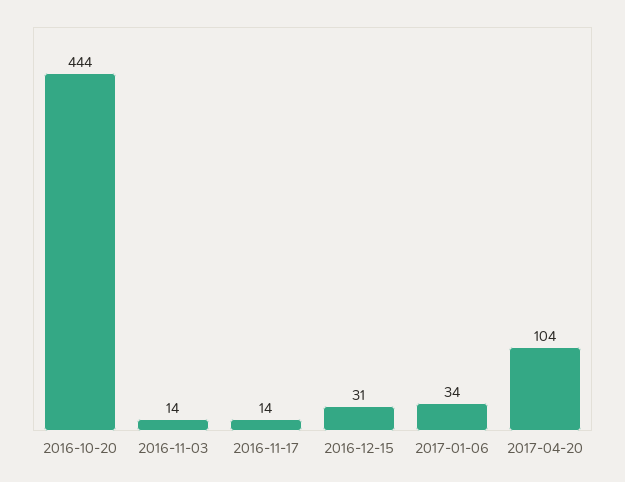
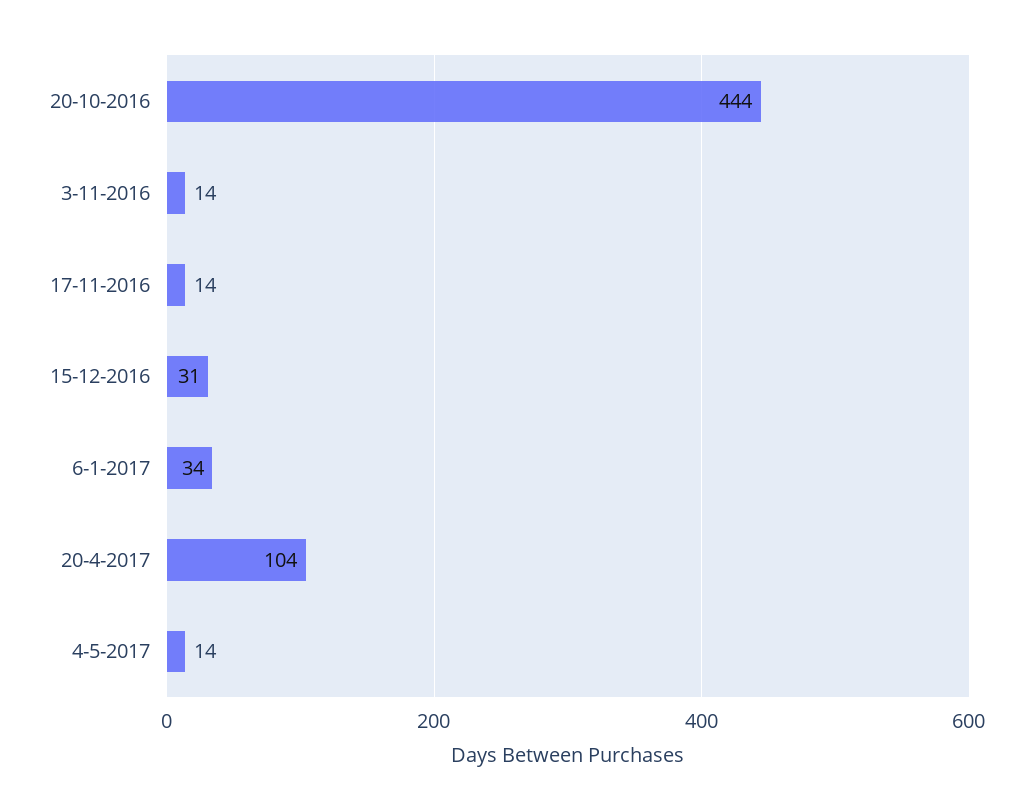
4-5-2017: none -> 14

